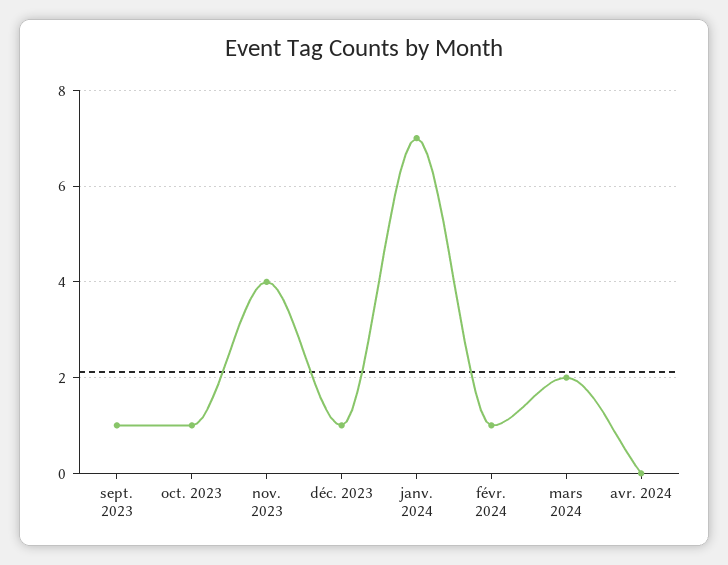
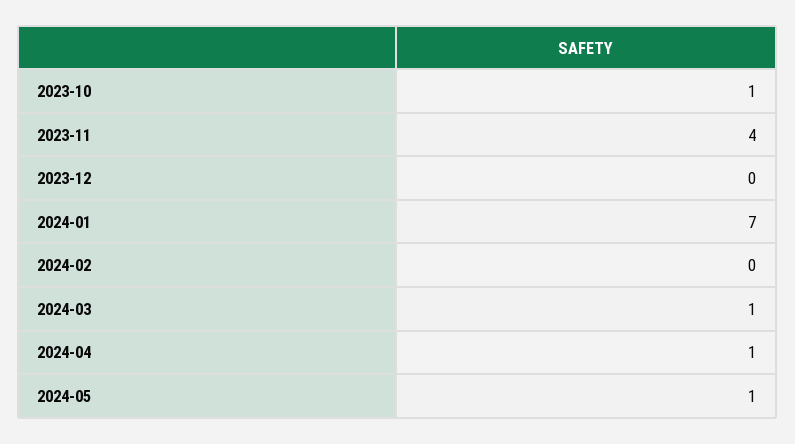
sept. 2023: 1 -> none
déc. 2023: 1 -> 0
févr. 2024: 1 -> 0
mars 2024: 2 -> 1
avr. 2024: 0 -> 1
2024-05: none -> 1

